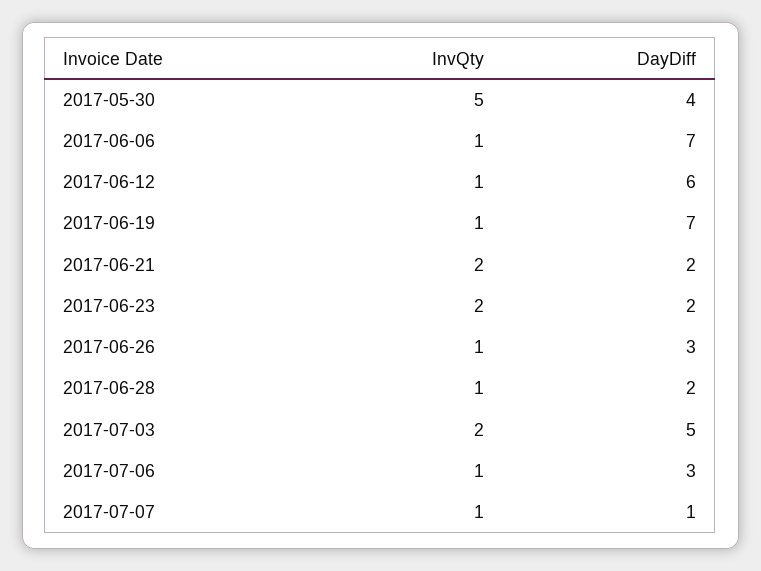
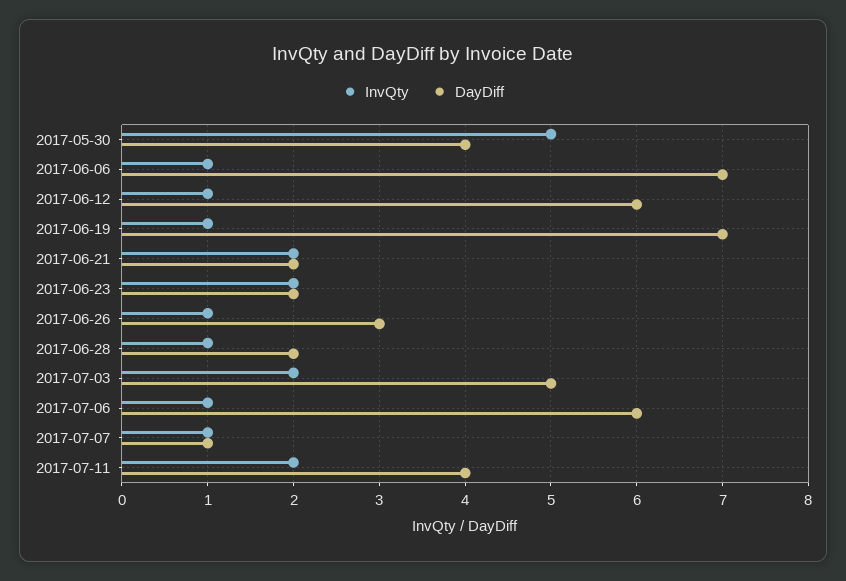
DayDiff, 2017-07-06: 3 -> 6
InvQty, 2017-07-11: none -> 2
DayDiff, 2017-07-11: none -> 4

